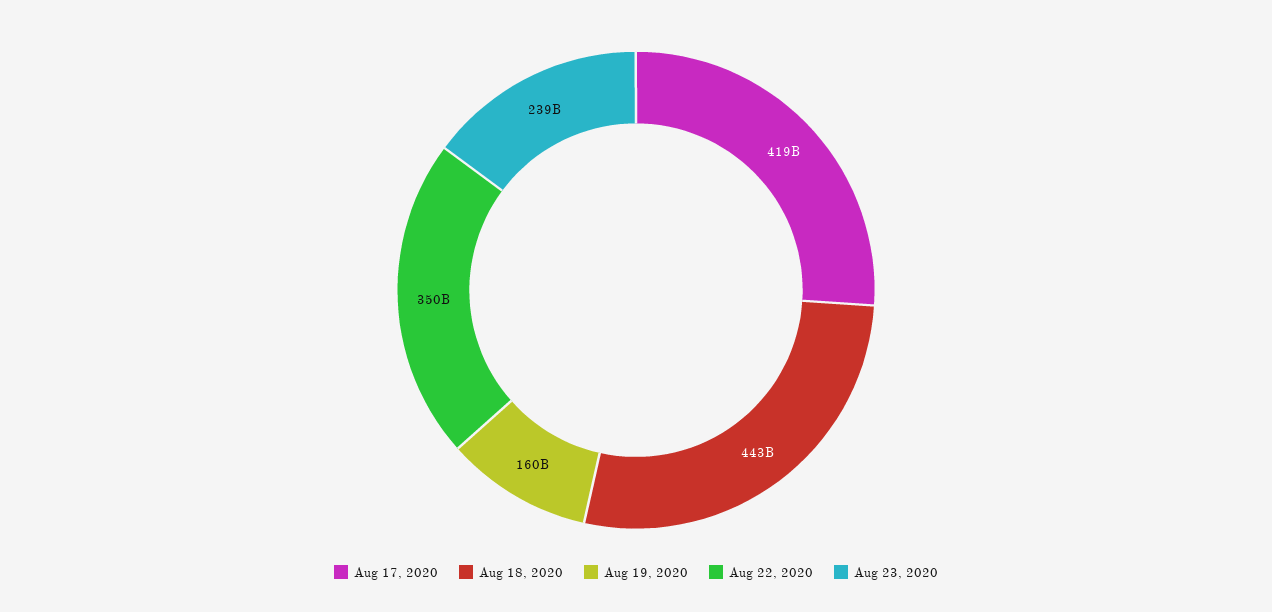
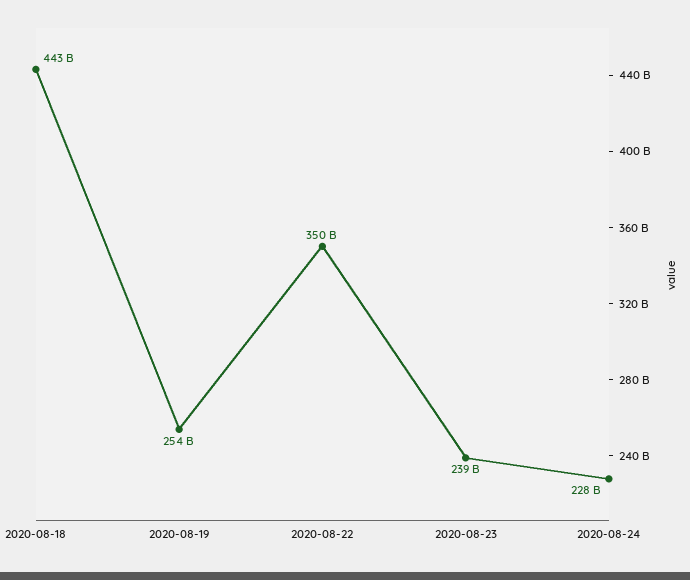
Aug 17, 2020: 419000000000 -> none
Aug 19, 2020: 160000000000 -> 254000000000
2020-08-24: none -> 228000000000

